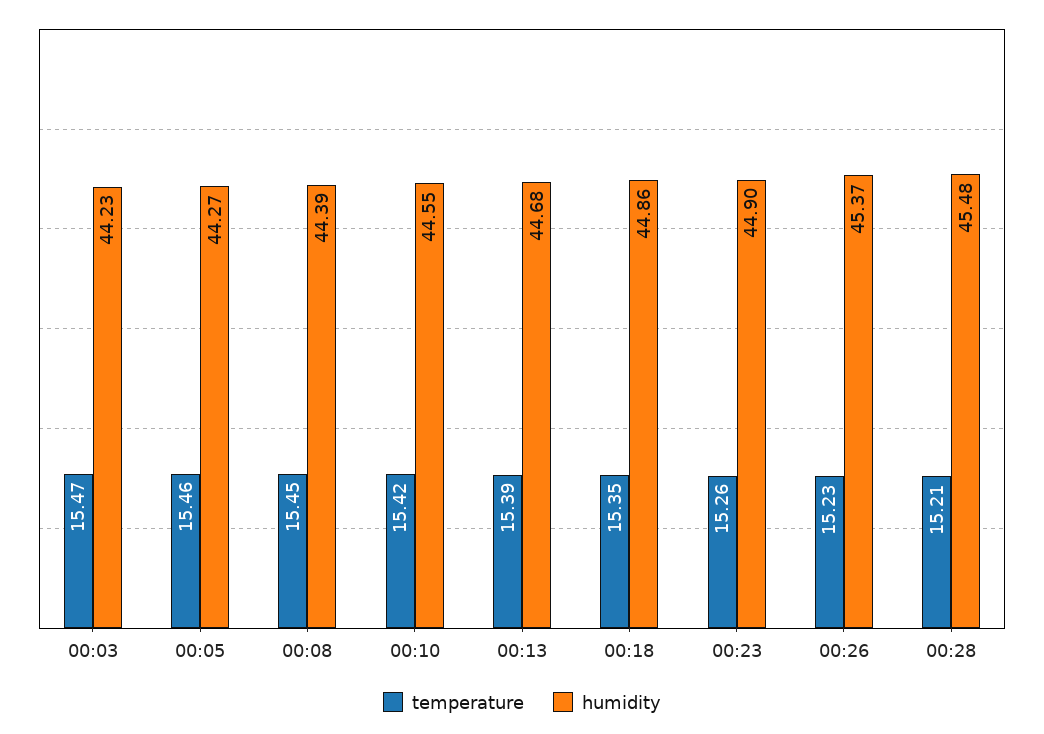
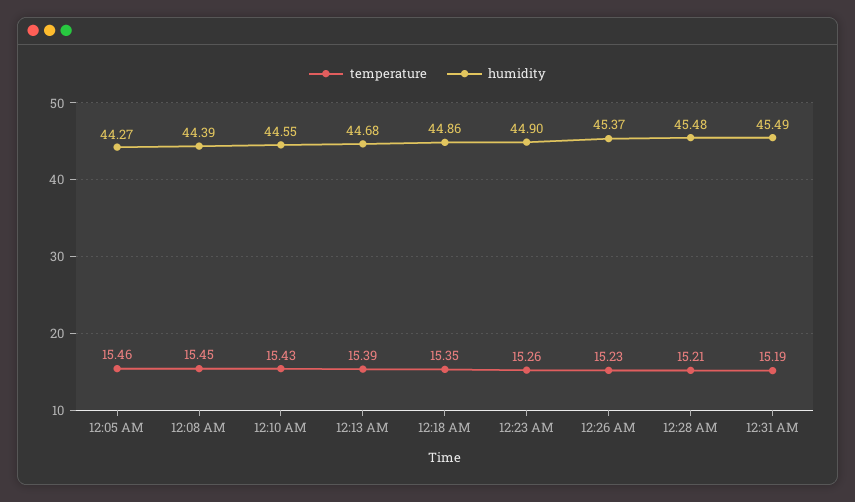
temperature, 00:03: 15.47 -> none
humidity, 00:03: 44.23 -> none
temperature, 00:10: 15.42 -> 15.43
temperature, 12:31 AM: none -> 15.19
humidity, 12:31 AM: none -> 45.49

